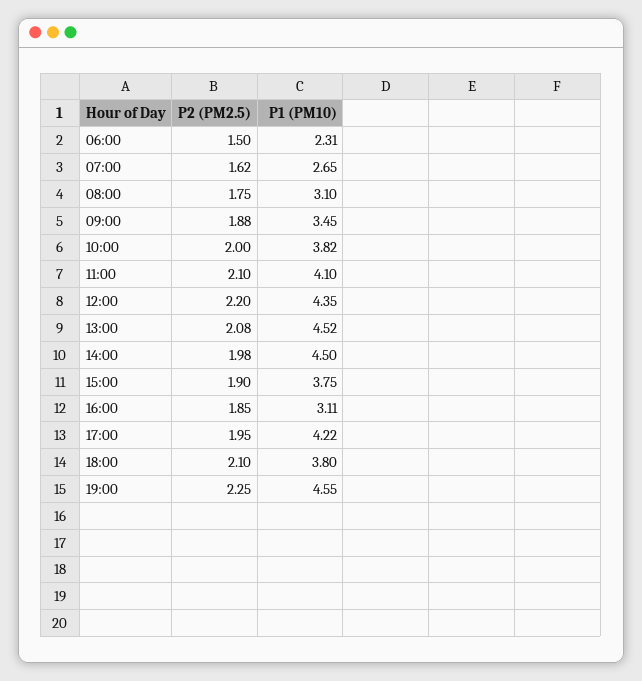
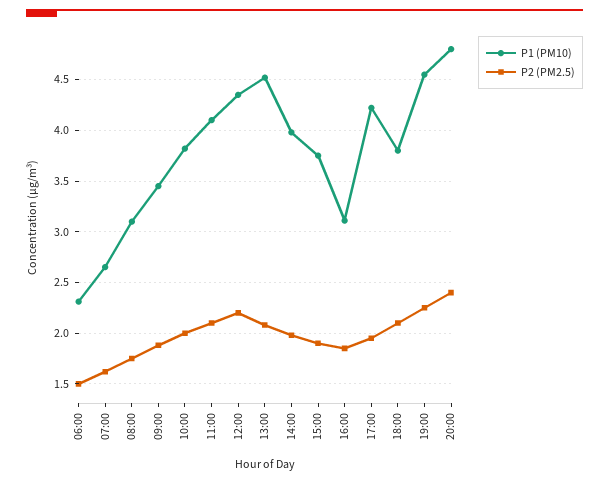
P1 (PM10), 14:00: 4.5 -> 4
P1 (PM10), 20:00: none -> 4.8
P2 (PM2.5), 20:00: none -> 2.4

